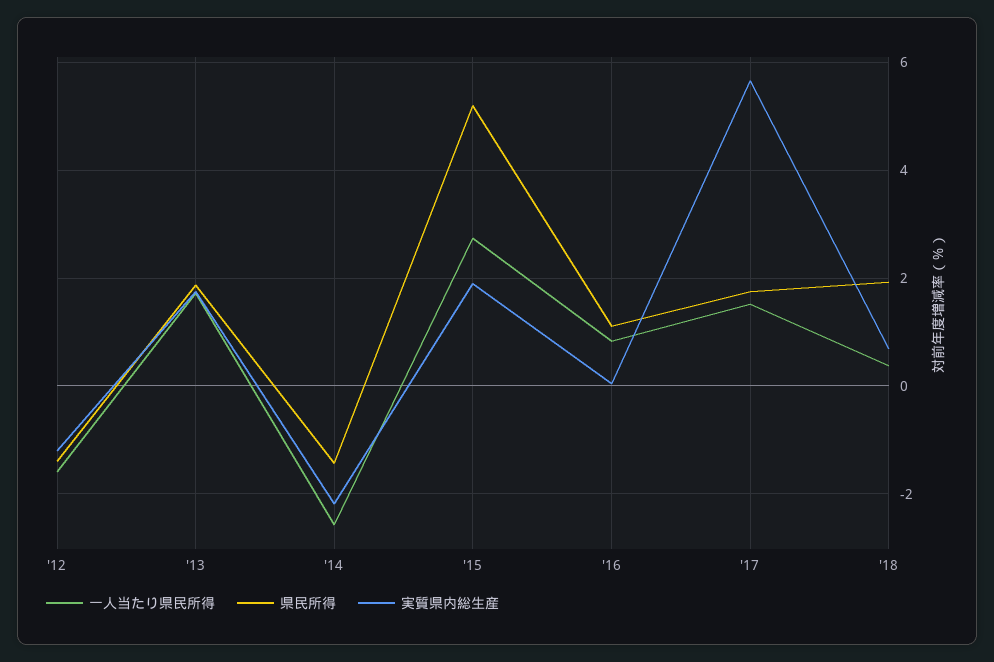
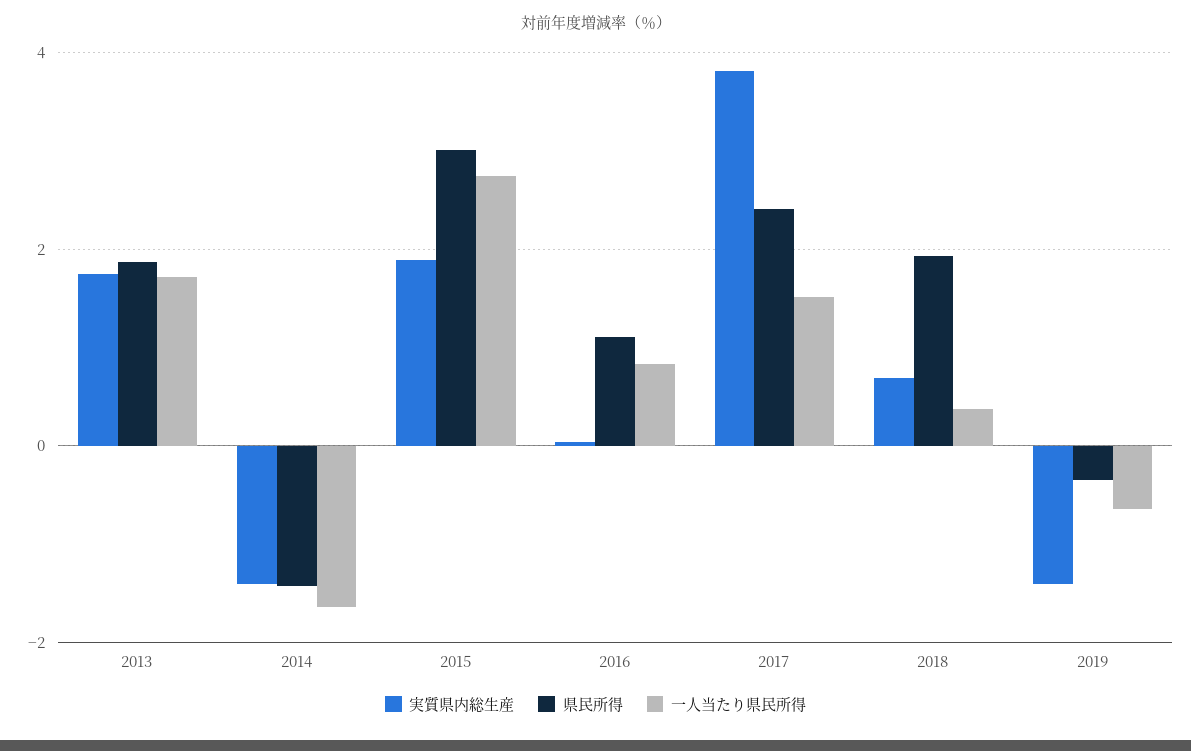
一人当たり県民所得, '12: -1.6 -> none
県民所得, '12: -1.4 -> none
実質県内総生産, '12: -1.2 -> none
一人当たり県民所得, '14: -2.6 -> -1.6
実質県内総生産, '14: -2.2 -> -1.4
県民所得, '15: 5.2 -> 3
県民所得, '17: 1.8 -> 2.4
実質県内総生産, '17: 5.6 -> 3.8
実質県内総生産, 2019: none -> -1.4
県民所得, 2019: none -> -0.4
一人当たり県民所得, 2019: none -> -0.6

